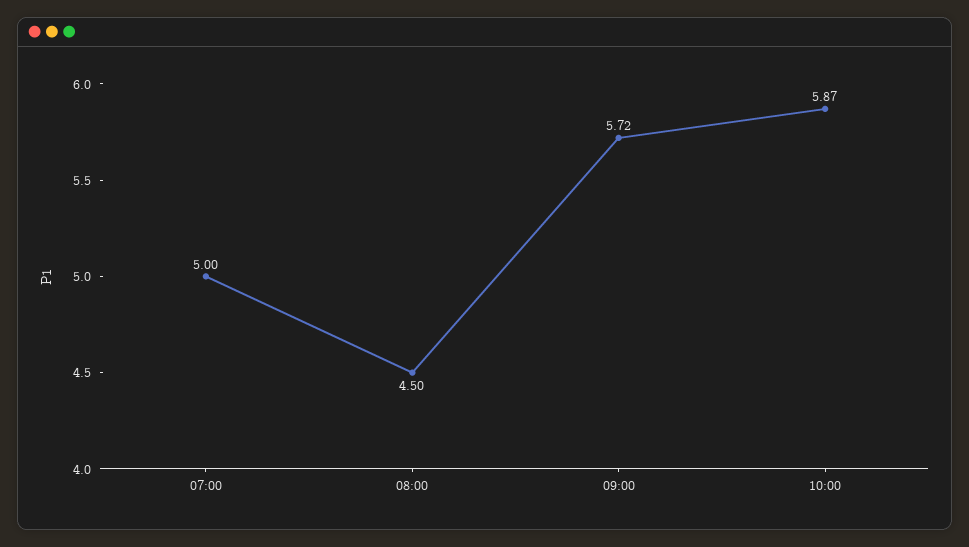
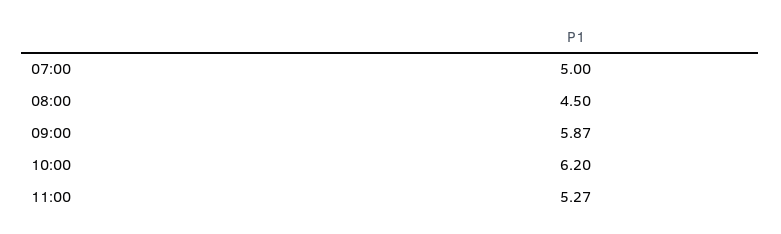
09:00: 5.72 -> 5.87
10:00: 5.87 -> 6.2
11:00: none -> 5.27

